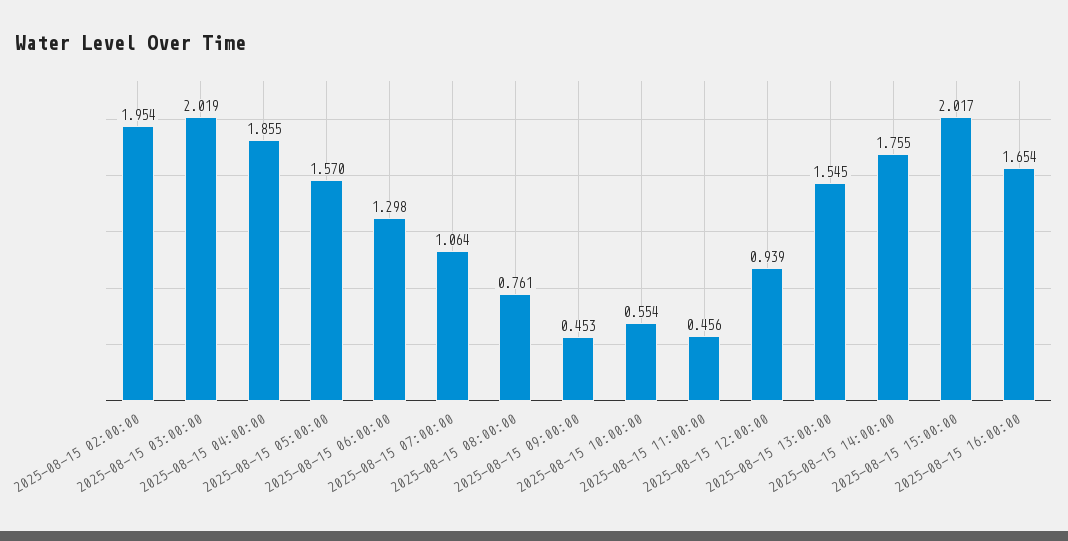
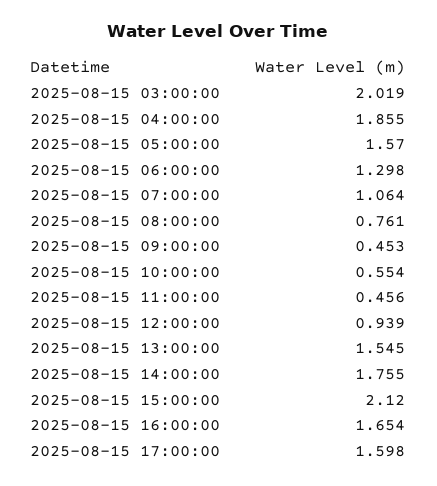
2025-08-15 02:00:00: 1.954 -> none
2025-08-15 15:00:00: 2.017 -> 2.12
2025-08-15 17:00:00: none -> 1.598

